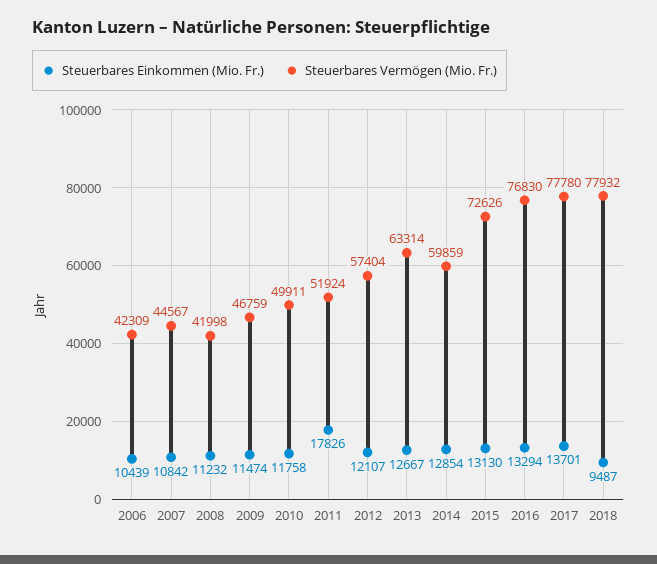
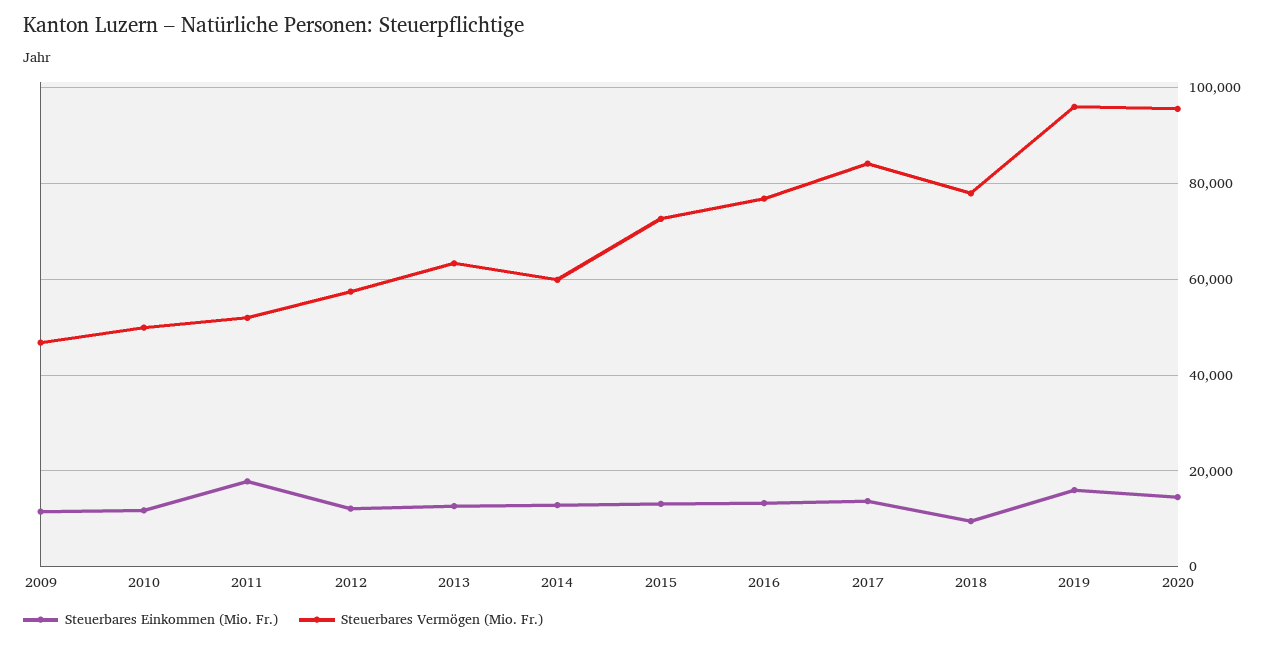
Steuerbares Einkommen (Mio. Fr.), 2006: 10439 -> none
Steuerbares Vermögen (Mio. Fr.), 2006: 42309 -> none
Steuerbares Einkommen (Mio. Fr.), 2007: 10842 -> none
Steuerbares Vermögen (Mio. Fr.), 2007: 44567 -> none
Steuerbares Einkommen (Mio. Fr.), 2008: 11232 -> none
Steuerbares Vermögen (Mio. Fr.), 2008: 41998 -> none
Steuerbares Vermögen (Mio. Fr.), 2017: 77780 -> 84000
Steuerbares Einkommen (Mio. Fr.), 2019: none -> 16000
Steuerbares Vermögen (Mio. Fr.), 2019: none -> 96000
Steuerbares Einkommen (Mio. Fr.), 2020: none -> 14000
Steuerbares Vermögen (Mio. Fr.), 2020: none -> 96000

